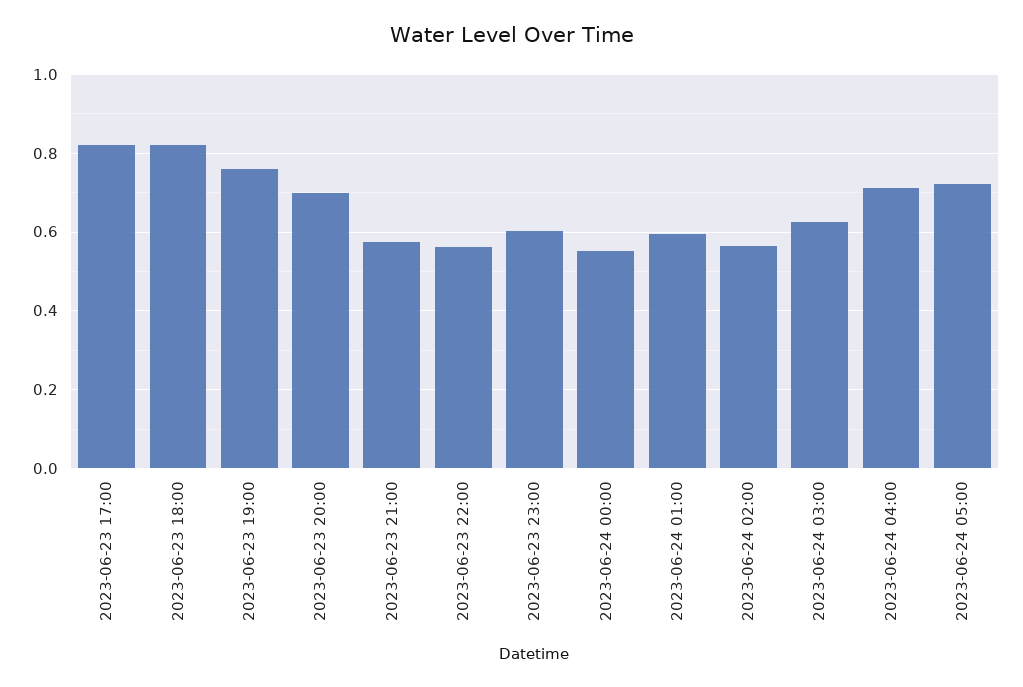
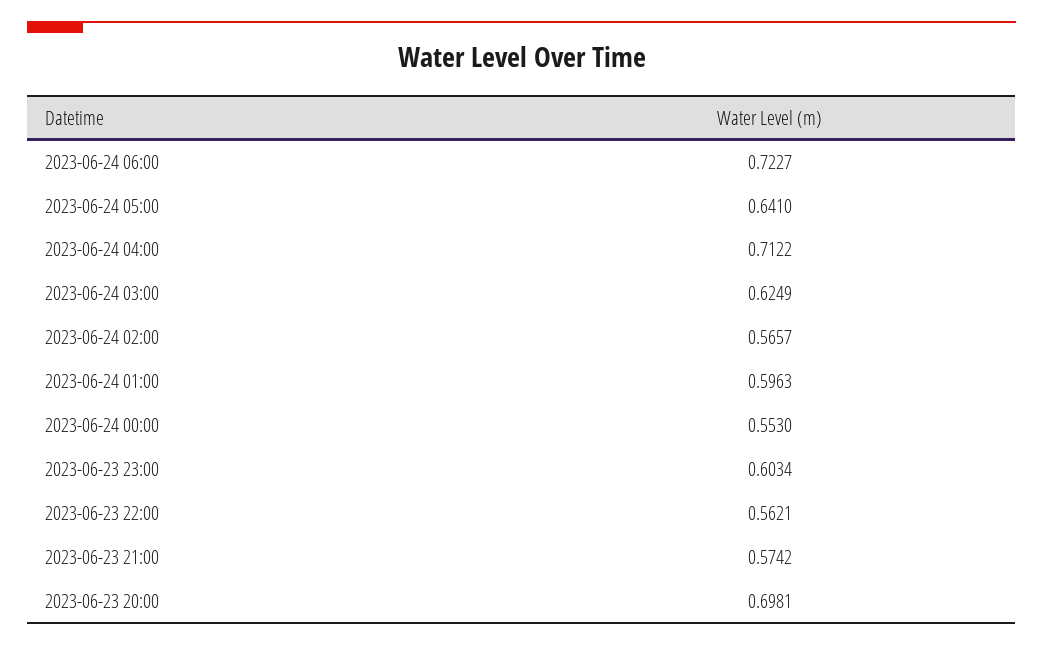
2023-06-23 17:00: 0.82 -> none
2023-06-23 18:00: 0.82 -> none
2023-06-23 19:00: 0.76 -> none
2023-06-24 05:00: 0.72 -> 0.641
2023-06-24 06:00: none -> 0.7227

